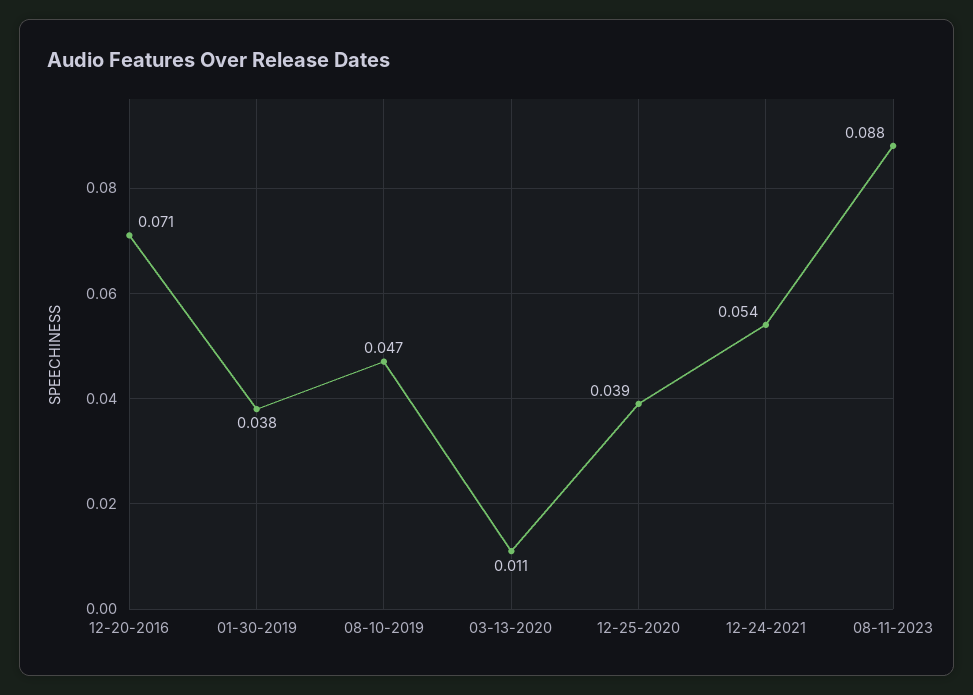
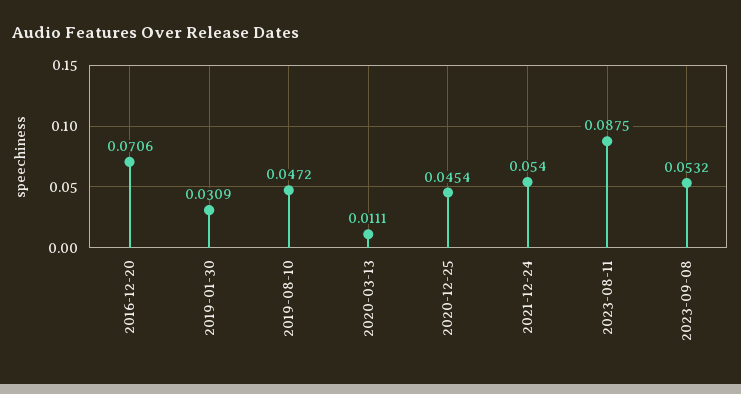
01-30-2019: 0.038 -> 0.0309
12-25-2020: 0.039 -> 0.0454
2023-09-08: none -> 0.0532

